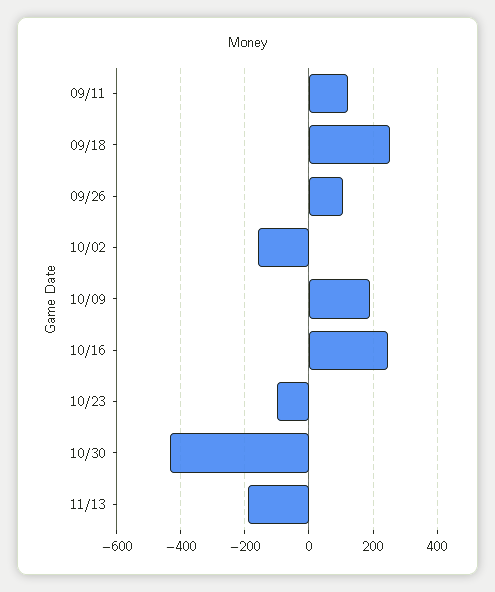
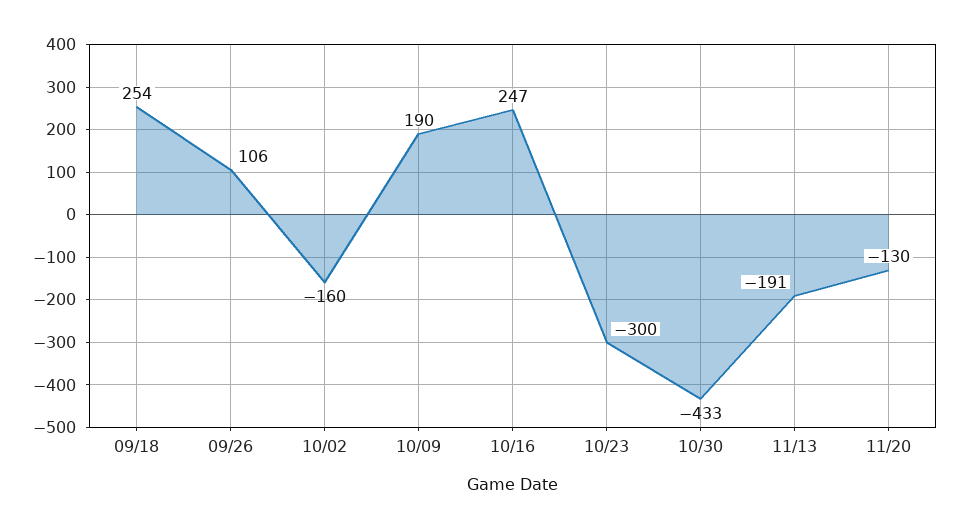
09/11: 120 -> none
10/23: -100 -> -300
11/20: none -> -130

